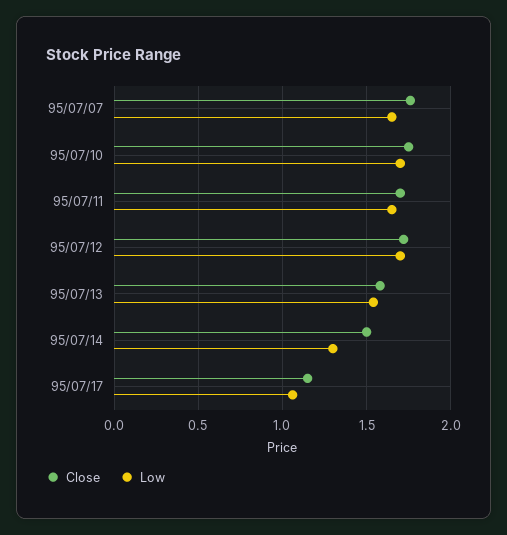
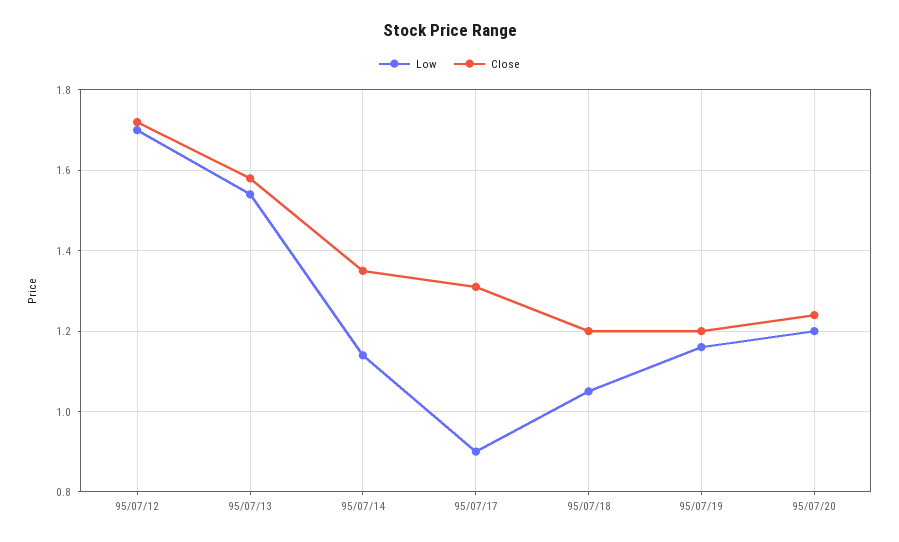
Close, 95/07/07: 1.75 -> none
Low, 95/07/07: 1.65 -> none
Close, 95/07/10: 1.75 -> none
Low, 95/07/10: 1.7 -> none
Close, 95/07/11: 1.7 -> none
Low, 95/07/11: 1.65 -> none
Close, 95/07/14: 1.5 -> 1.35
Low, 95/07/14: 1.3 -> 1.15
Close, 95/07/17: 1.15 -> 1.3
Low, 95/07/17: 1.05 -> 0.9
Low, 95/07/18: none -> 1.05
Close, 95/07/18: none -> 1.2
Low, 95/07/19: none -> 1.15
Close, 95/07/19: none -> 1.2
Low, 95/07/20: none -> 1.2
Close, 95/07/20: none -> 1.25

